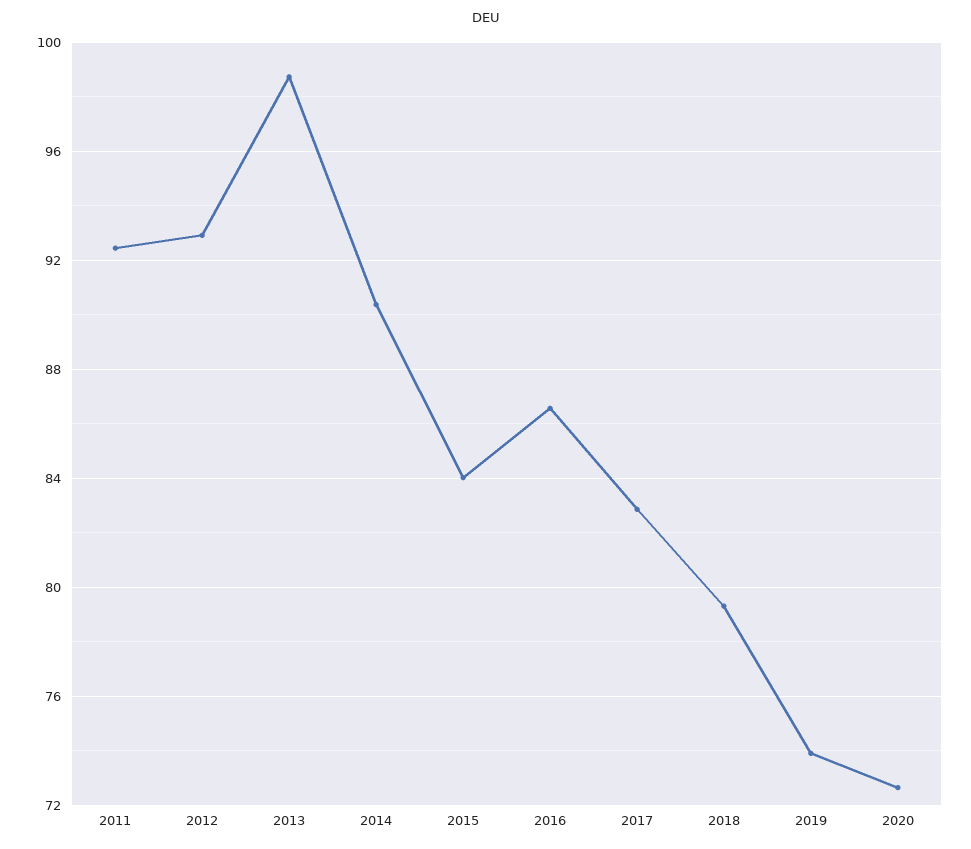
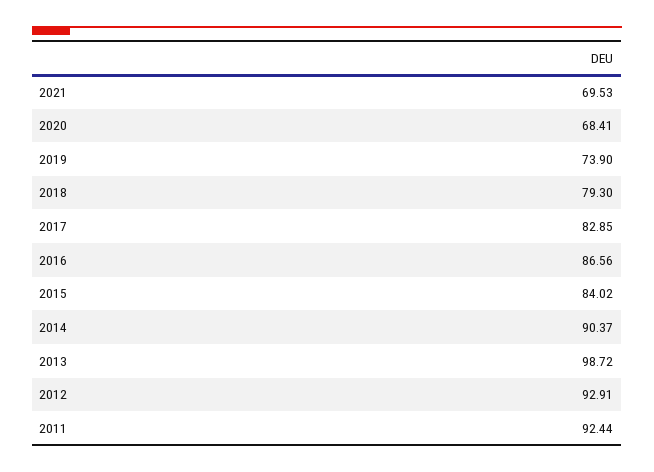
2020: 72.5 -> 68.41
2021: none -> 69.53

